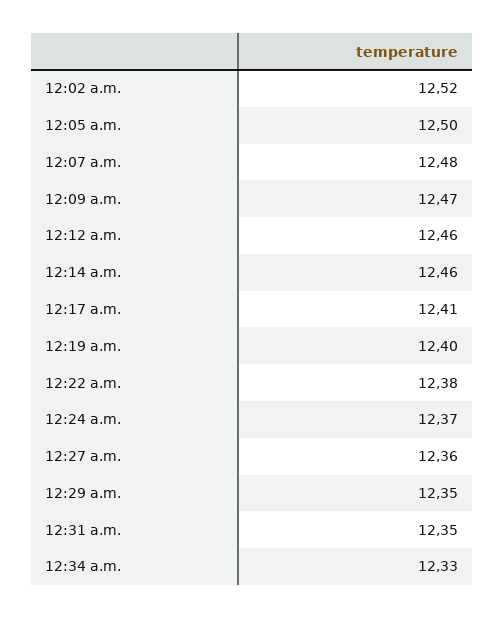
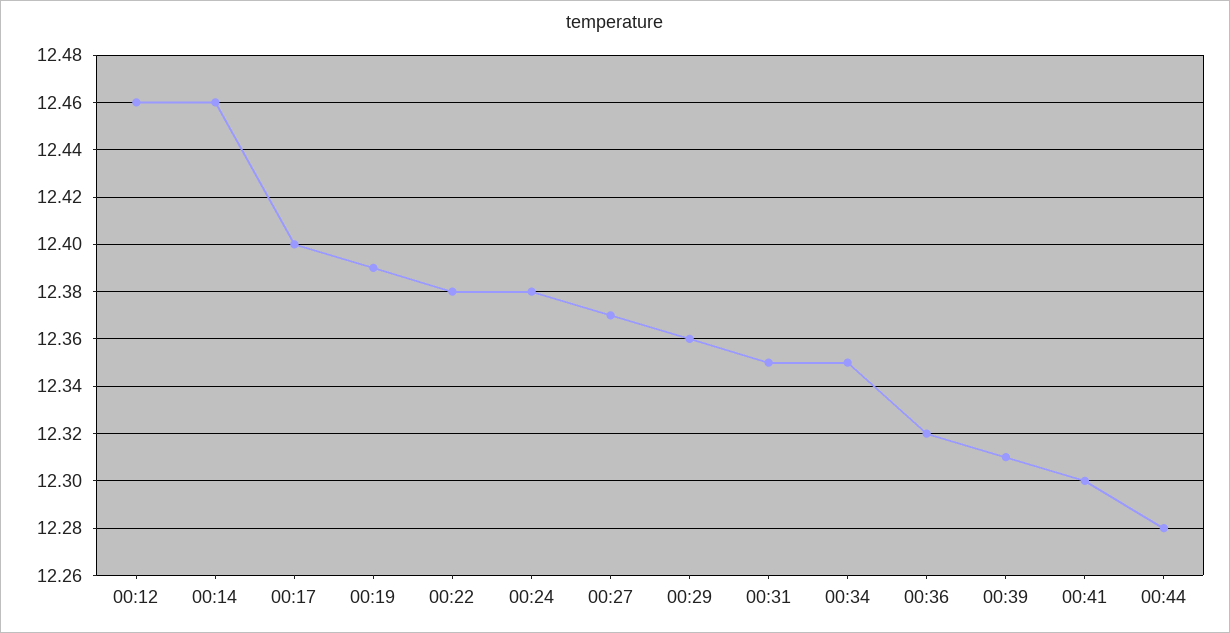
12:02 a.m.: 12.52 -> none
12:05 a.m.: 12.5 -> none
12:07 a.m.: 12.48 -> none
12:09 a.m.: 12.47 -> none
12:17 a.m.: 12.41 -> 12.4
12:19 a.m.: 12.4 -> 12.39
12:24 a.m.: 12.37 -> 12.38
12:27 a.m.: 12.36 -> 12.37
12:29 a.m.: 12.35 -> 12.36
12:34 a.m.: 12.33 -> 12.35
00:36: none -> 12.32
00:39: none -> 12.31
00:41: none -> 12.3
00:44: none -> 12.28

